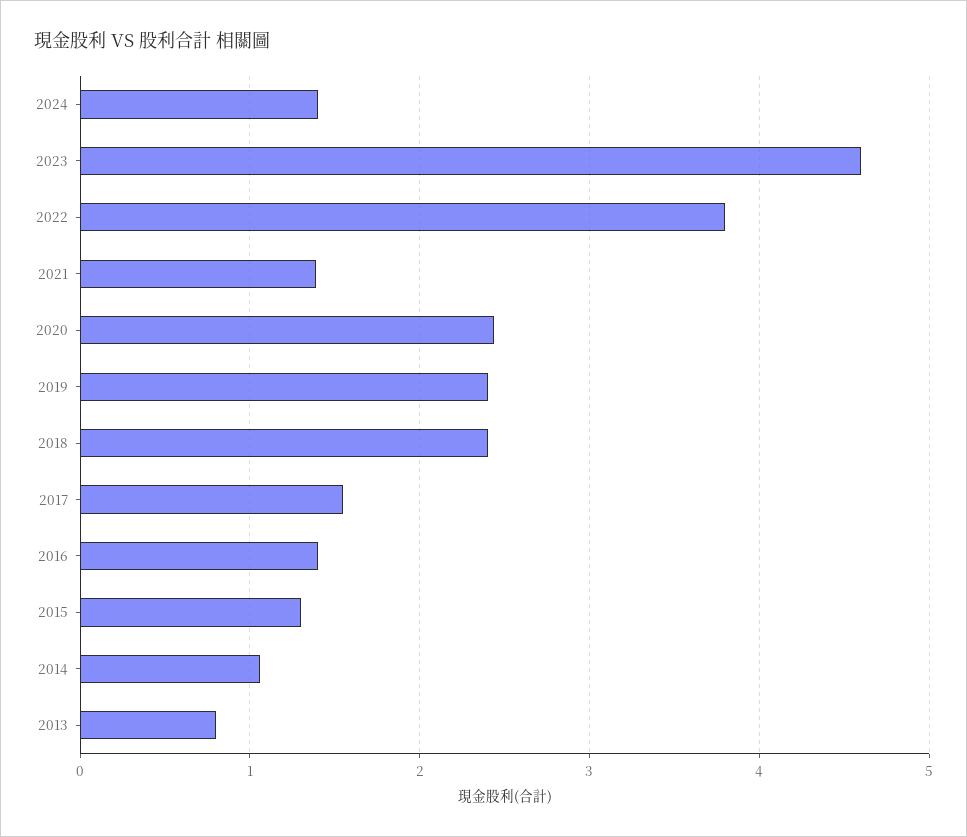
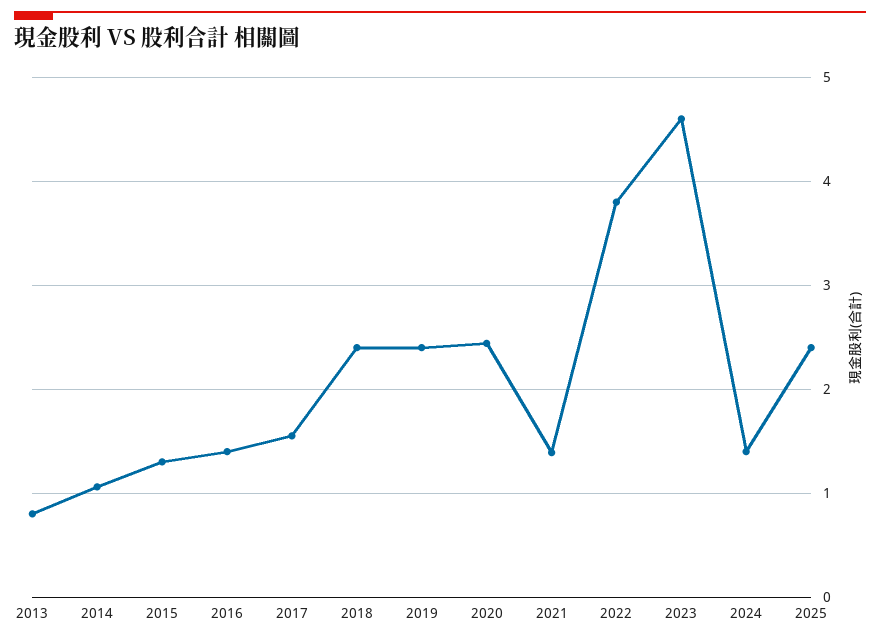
2025: none -> 2.4

